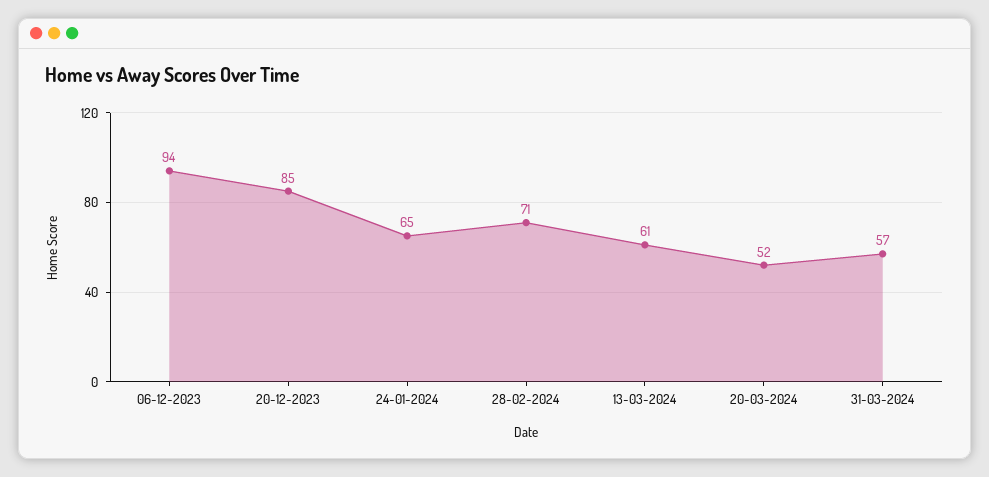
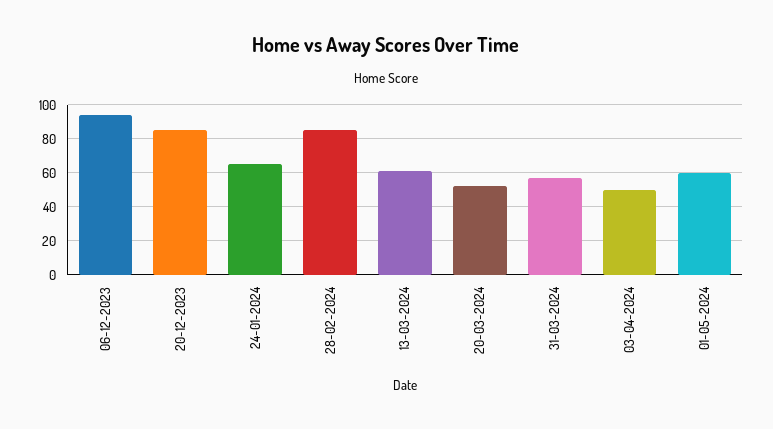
28-02-2024: 71 -> 85
03-04-2024: none -> 50
01-05-2024: none -> 60

